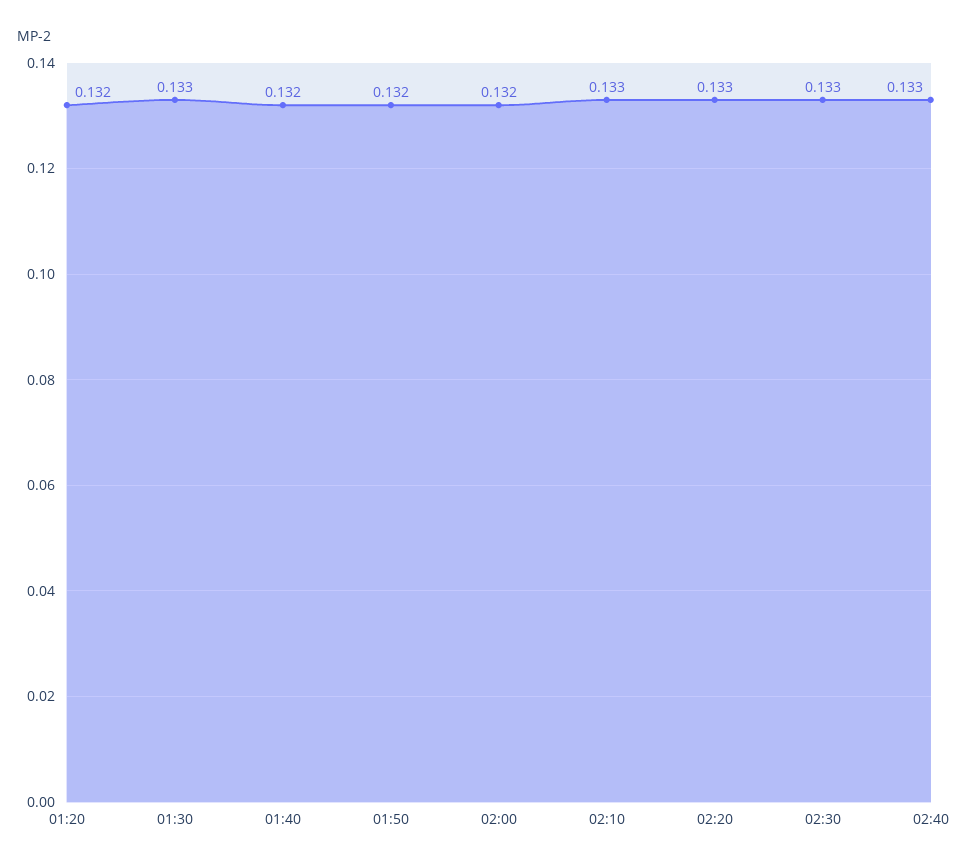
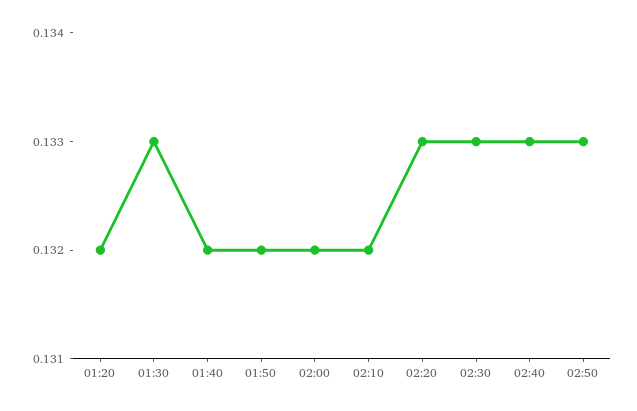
02:10: 0.133 -> 0.132
02:50: none -> 0.133

